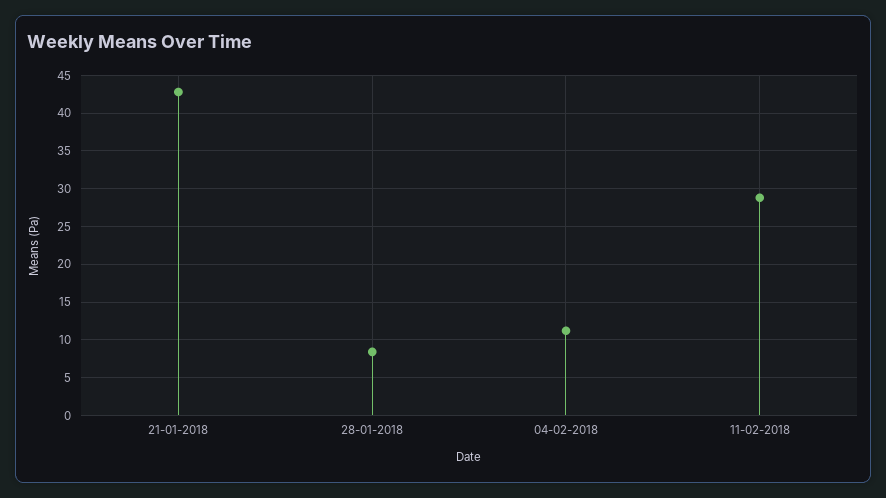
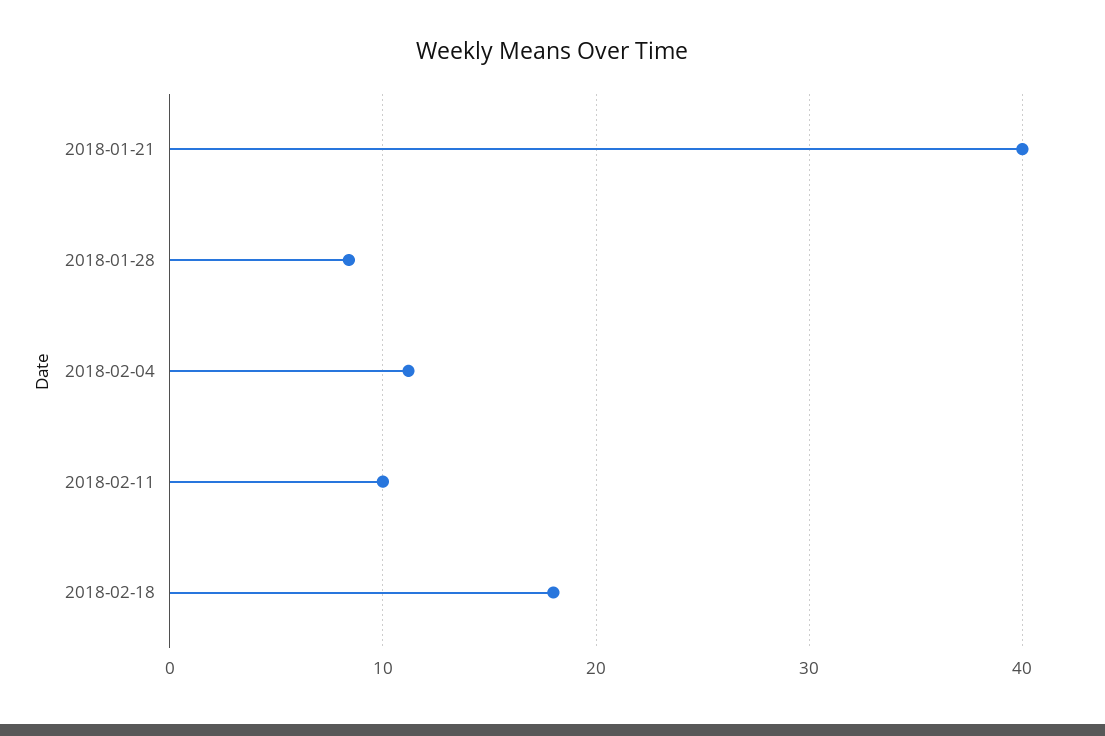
21-01-2018: 43 -> 40
11-02-2018: 29 -> 10
2018-02-18: none -> 18

